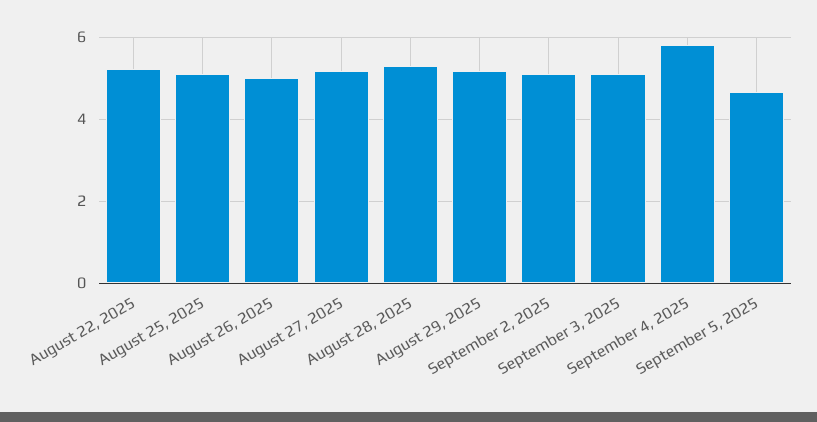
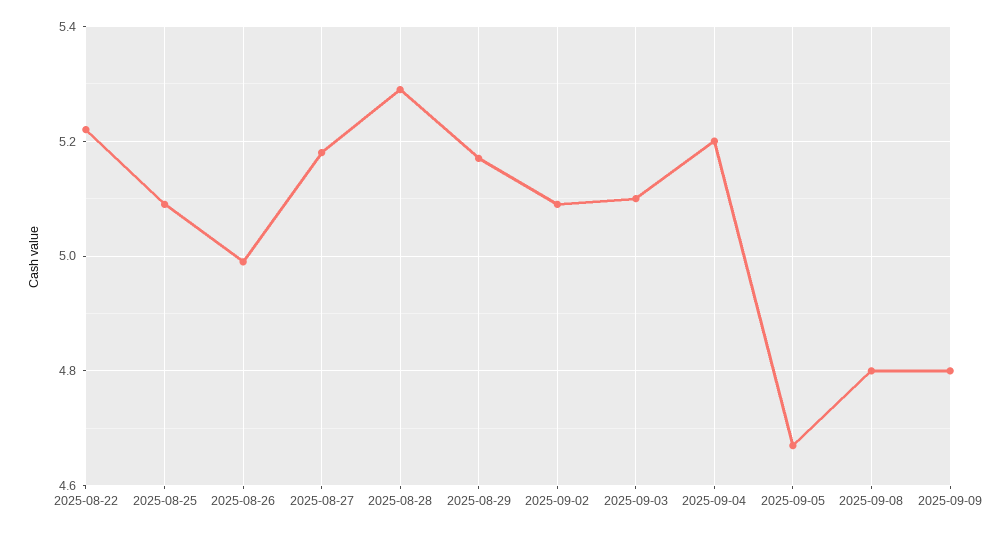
September 4, 2025: 5.8 -> 5.2
2025-09-08: none -> 4.8
2025-09-09: none -> 4.8

